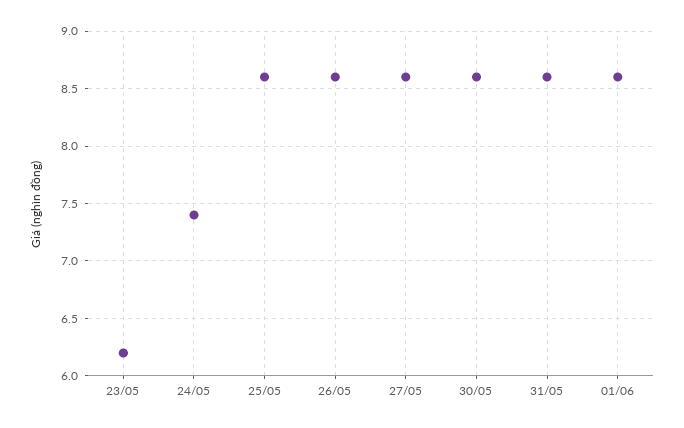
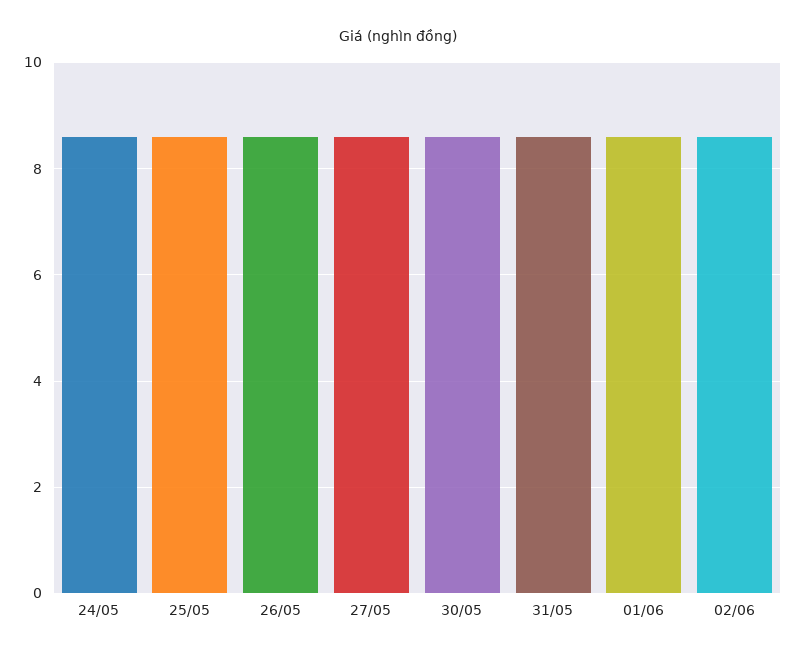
23/05: 6.2 -> none
24/05: 7.4 -> 8.5
02/06: none -> 8.5

